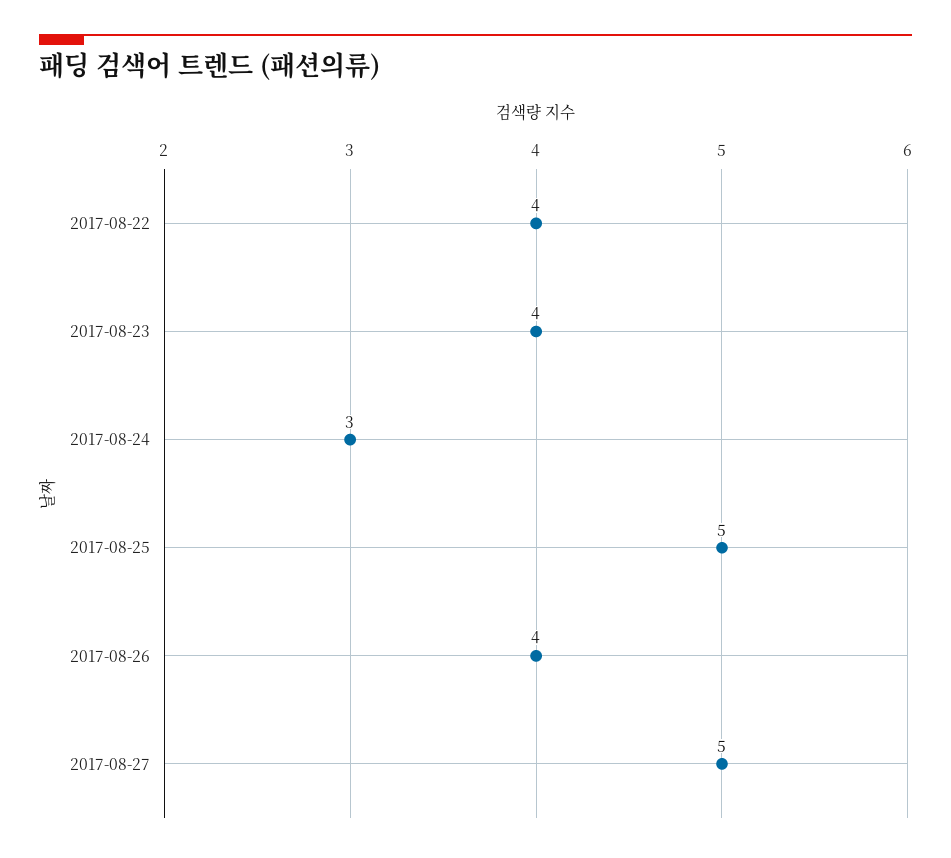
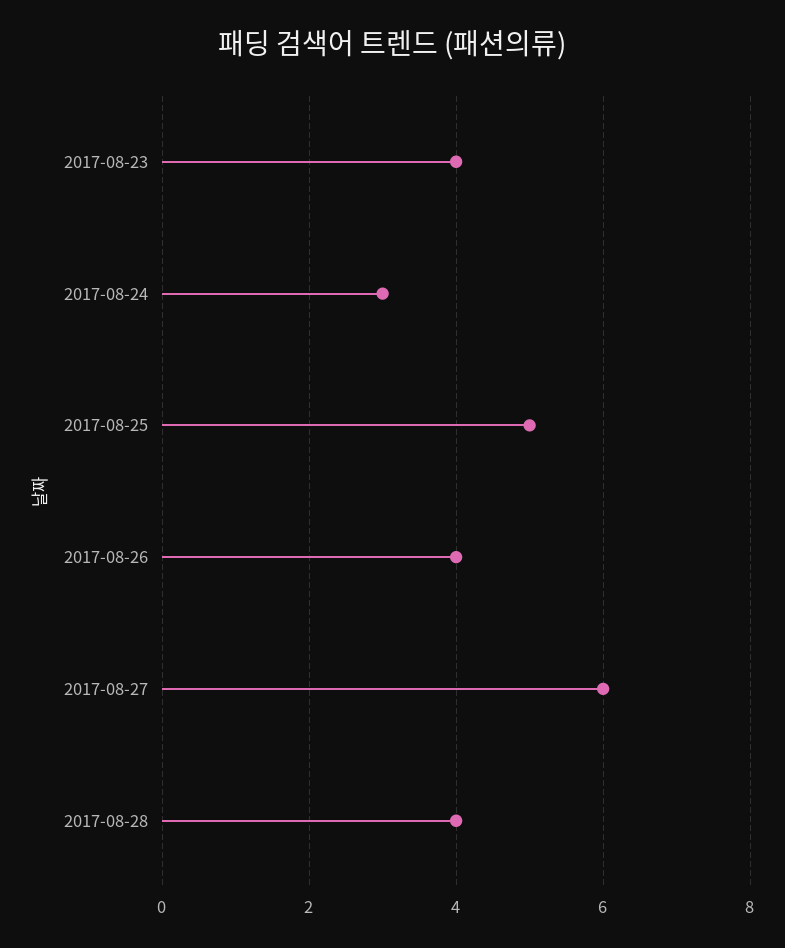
2017-08-22: 4 -> none
2017-08-27: 5 -> 6
2017-08-28: none -> 4

